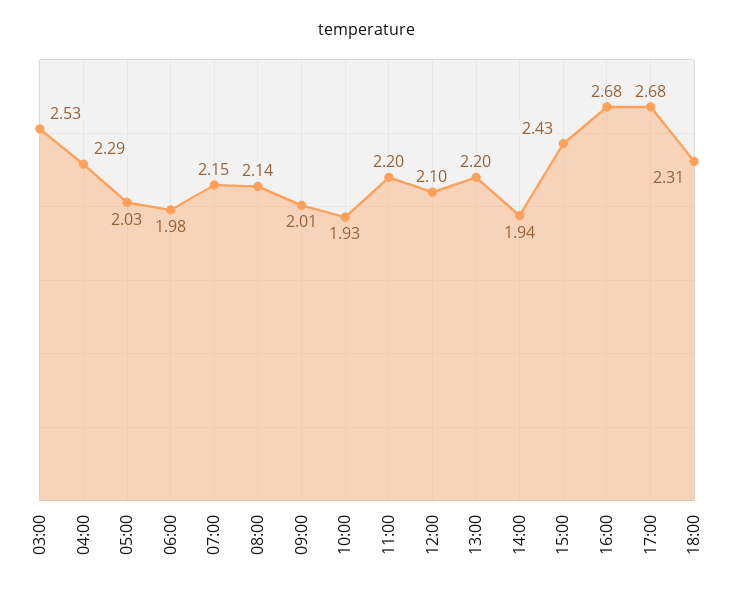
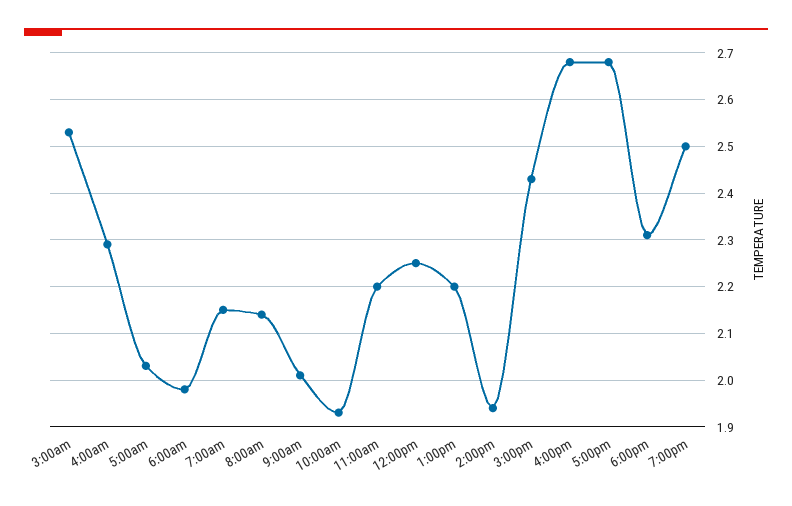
12:00: 2.1 -> 2.25
7:00pm: none -> 2.5

